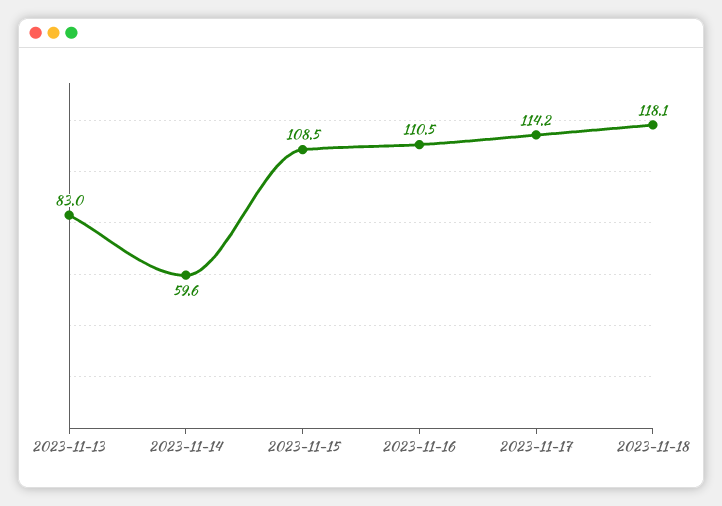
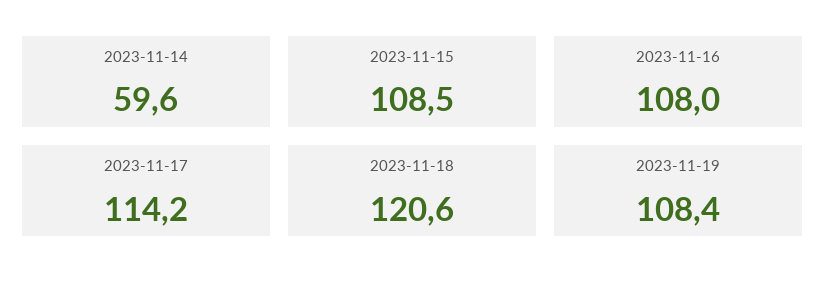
2023-11-13: 83 -> none
2023-11-16: 110.5 -> 108
2023-11-18: 118.1 -> 120.6
2023-11-19: none -> 108.4

